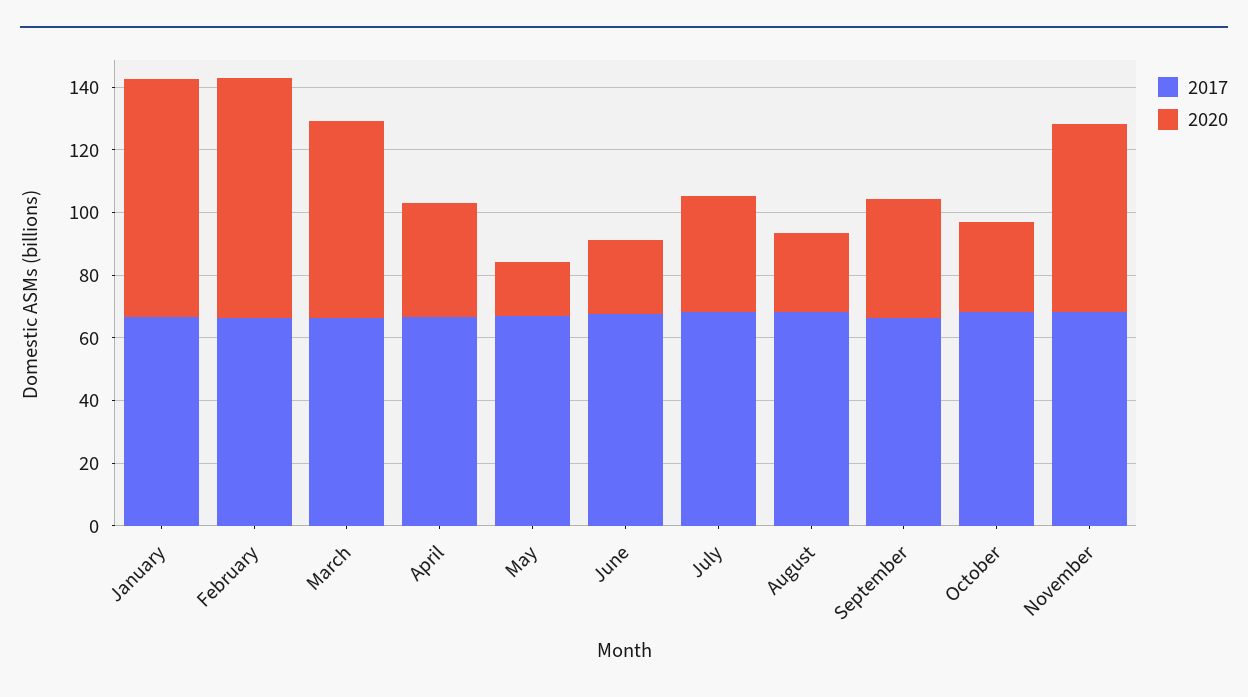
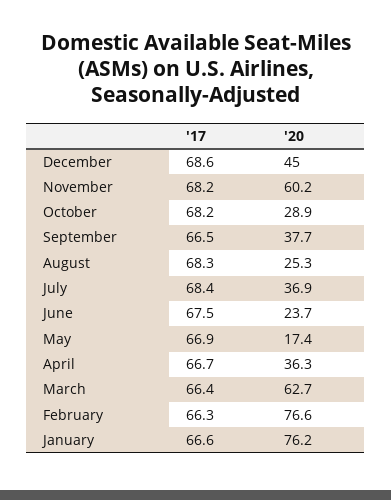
2017, December: none -> 68.6
2020, December: none -> 45

